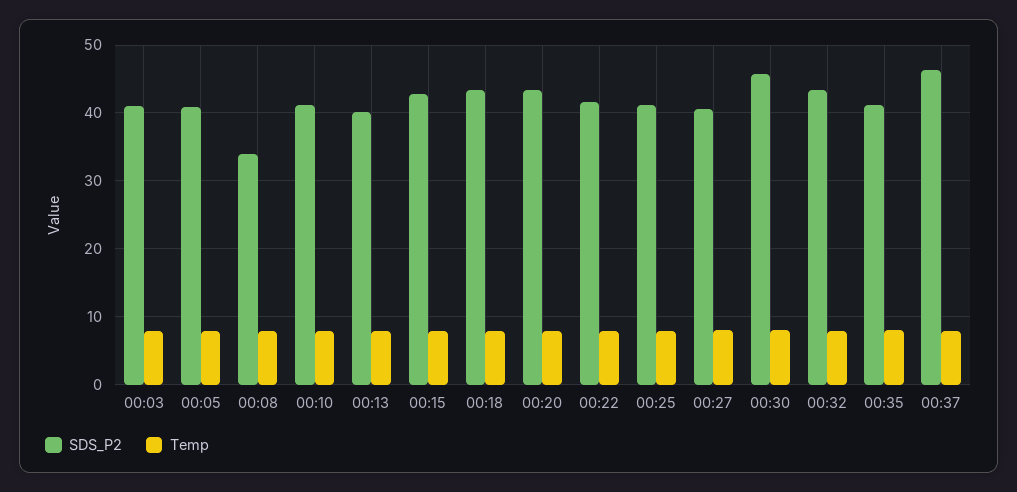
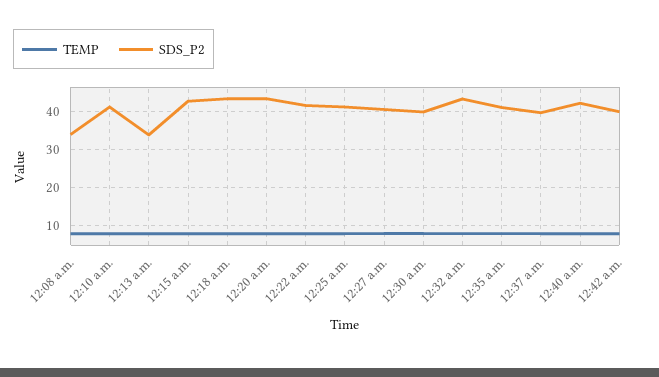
SDS_P2, 00:03: 41 -> none
Temp, 00:03: 8 -> none
SDS_P2, 00:05: 41 -> none
Temp, 00:05: 8 -> none
SDS_P2, 00:13: 40 -> 34
SDS_P2, 00:30: 46 -> 40
SDS_P2, 00:37: 46 -> 40
Temp, 12:40 a.m.: none -> 8
SDS_P2, 12:40 a.m.: none -> 42
Temp, 12:42 a.m.: none -> 8
SDS_P2, 12:42 a.m.: none -> 40

